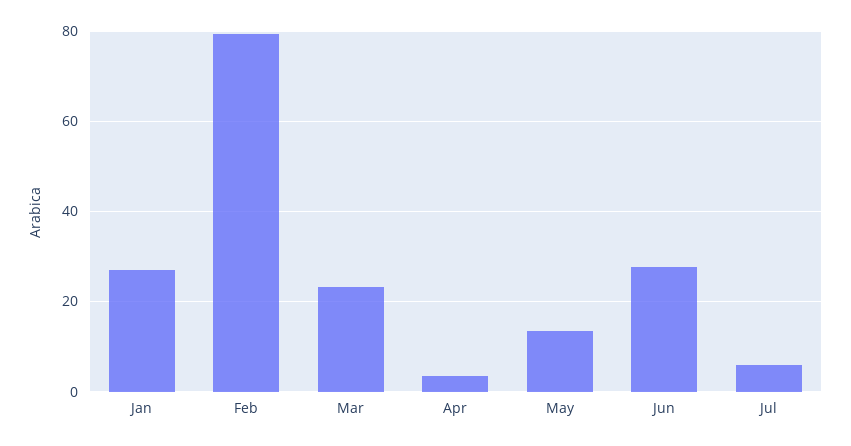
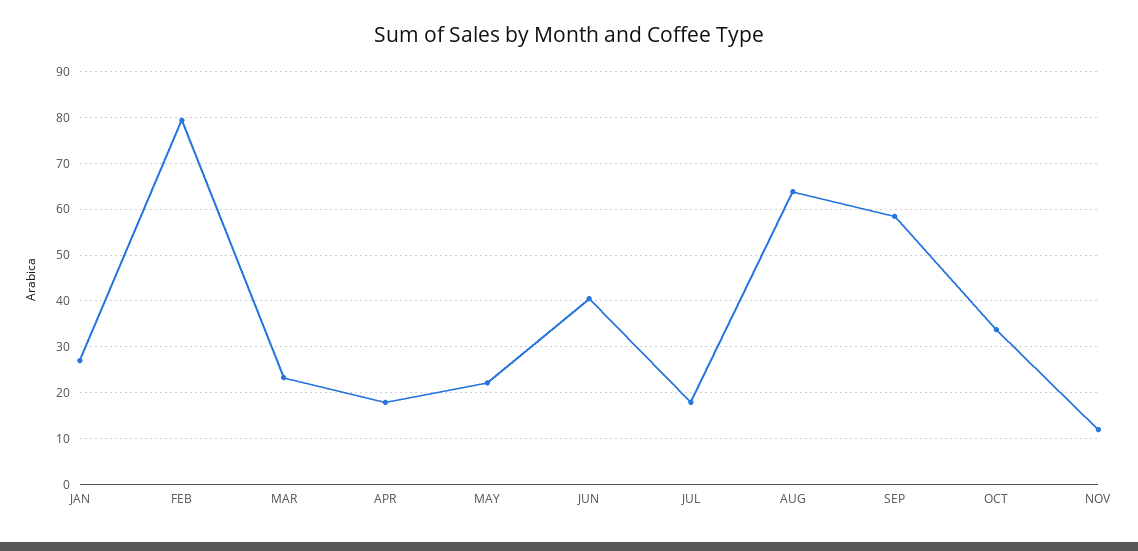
Apr: 4 -> 18
May: 14 -> 22
Jun: 28 -> 40
Jul: 6 -> 18
AUG: none -> 64
SEP: none -> 58
OCT: none -> 34
NOV: none -> 12

